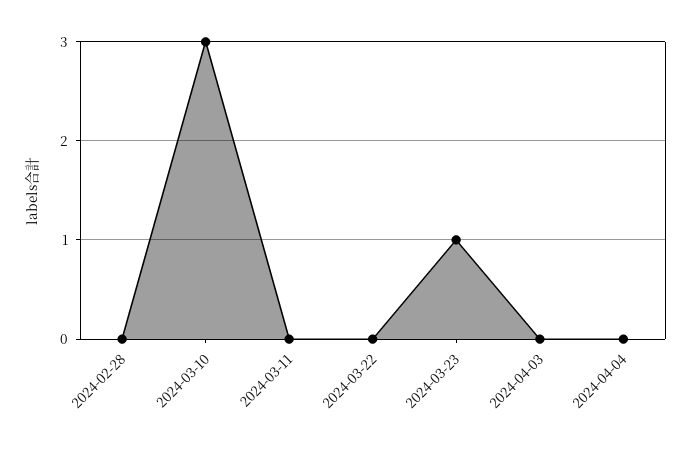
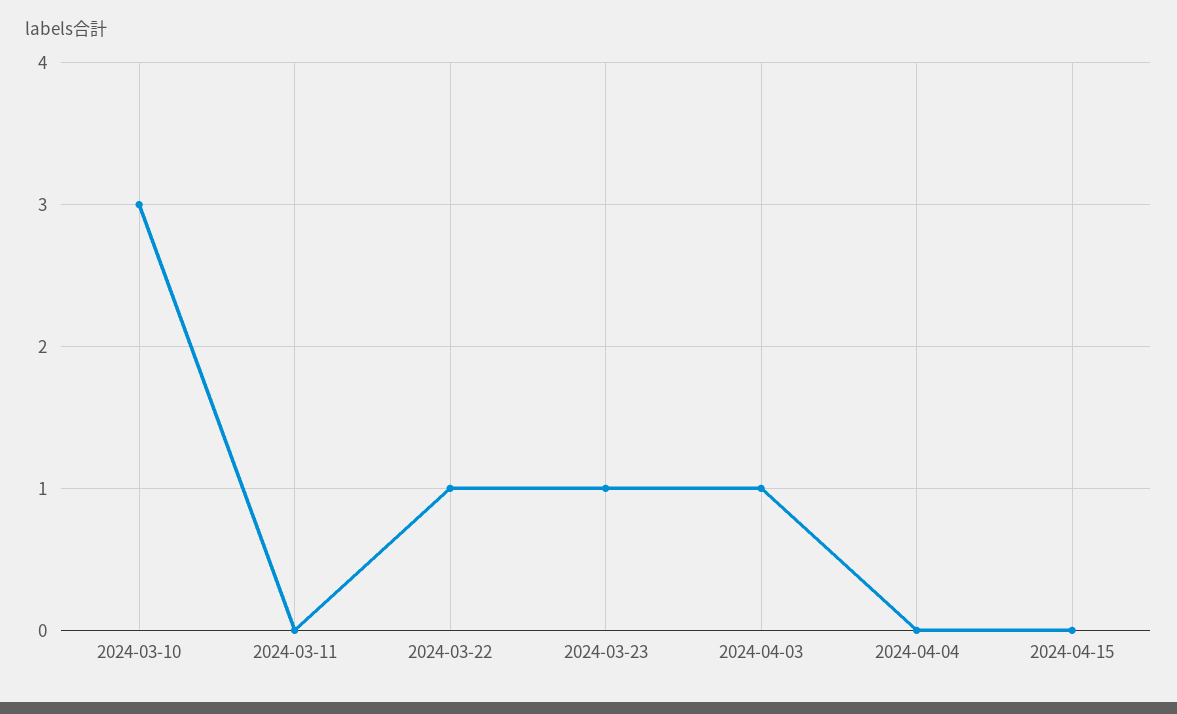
2024-02-28: 0 -> none
2024-03-22: 0 -> 1
2024-04-03: 0 -> 1
2024-04-15: none -> 0

